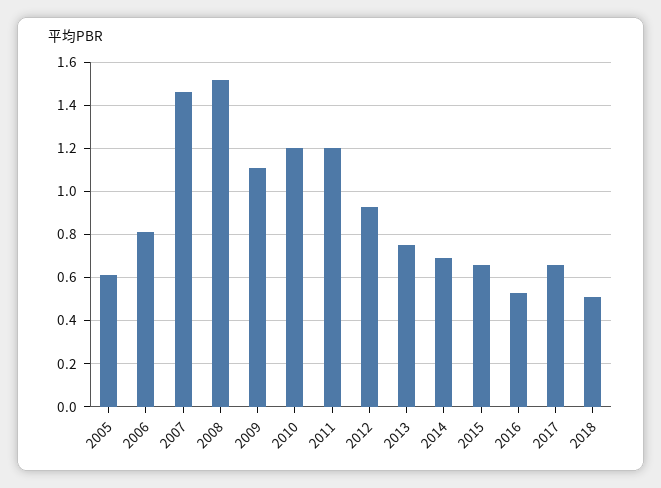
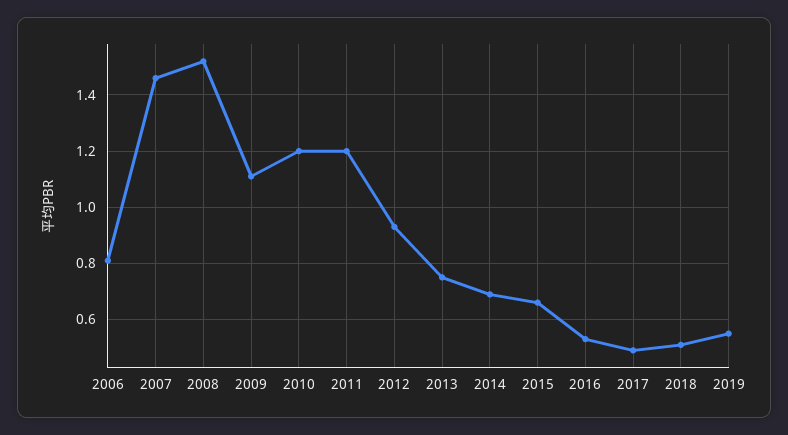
2005: 0.6 -> none
2017: 0.65 -> 0.5
2019: none -> 0.55

